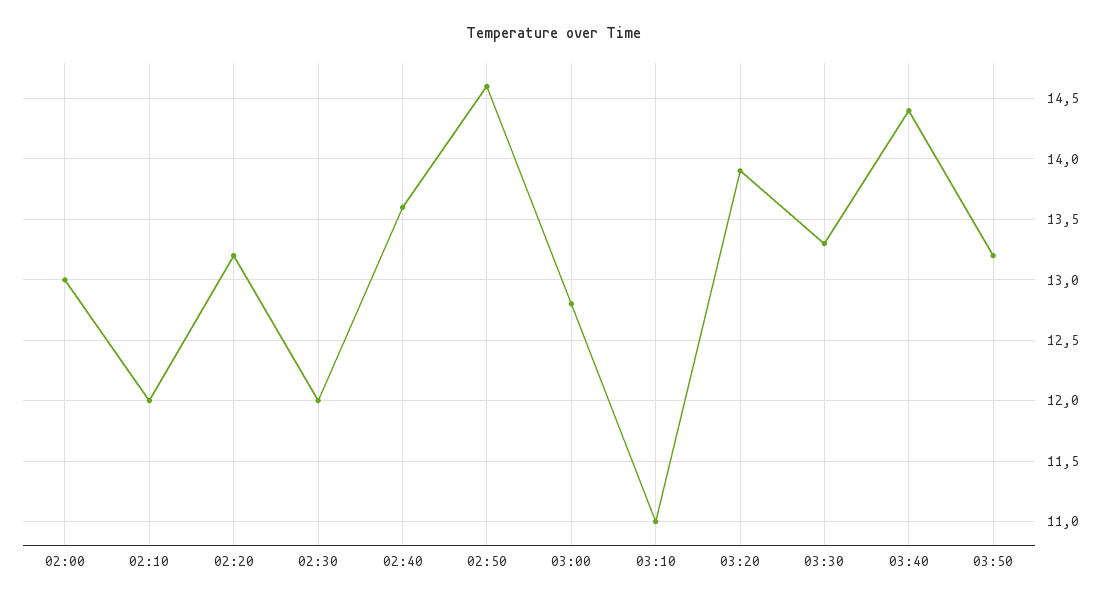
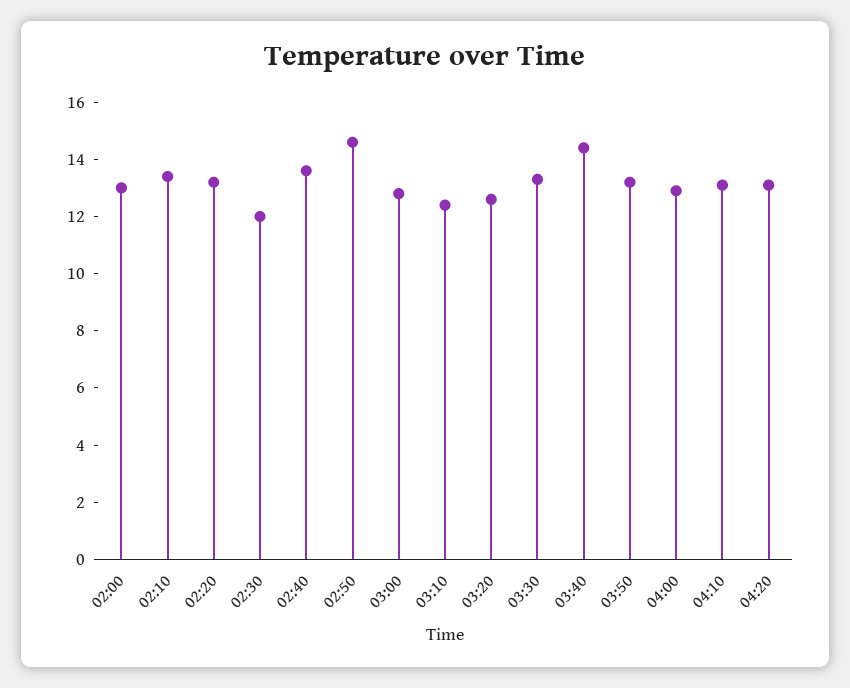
02:10: 12 -> 13.5
03:10: 11 -> 12.5
03:20: 13.9 -> 12.5
04:00: none -> 13
04:10: none -> 13
04:20: none -> 13

